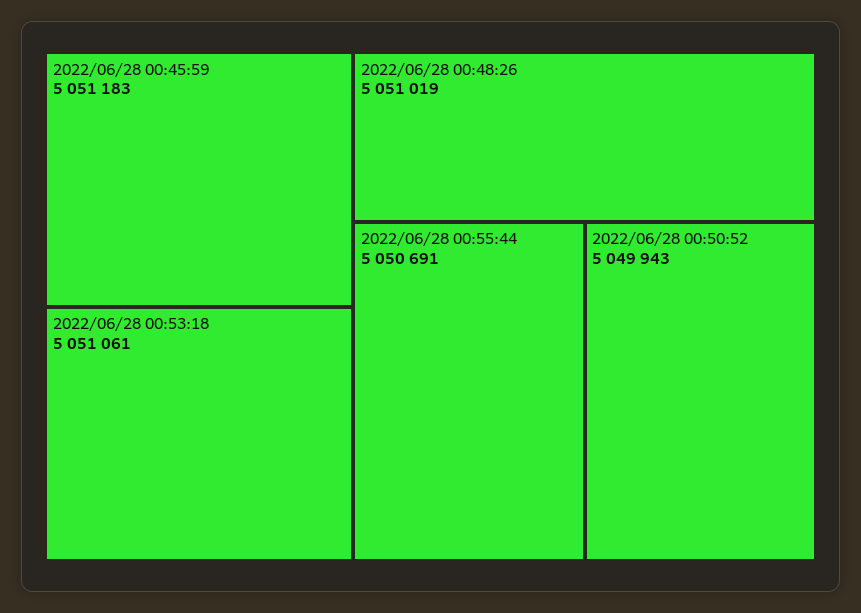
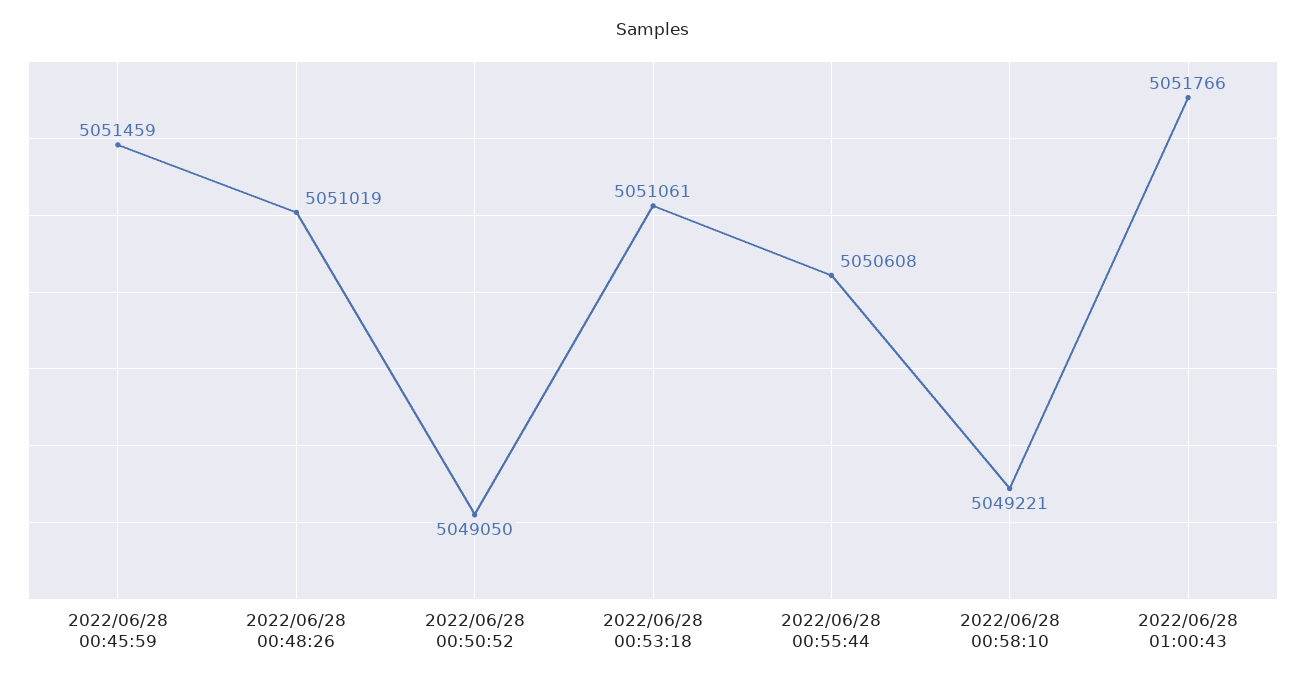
2022/06/28 00:45:59: 5051183 -> 5051459
2022/06/28 00:55:44: 5050691 -> 5050608
2022/06/28 00:50:52: 5049943 -> 5049050
2022/06/28 00:58:10: none -> 5049221
2022/06/28 01:00:43: none -> 5051766

